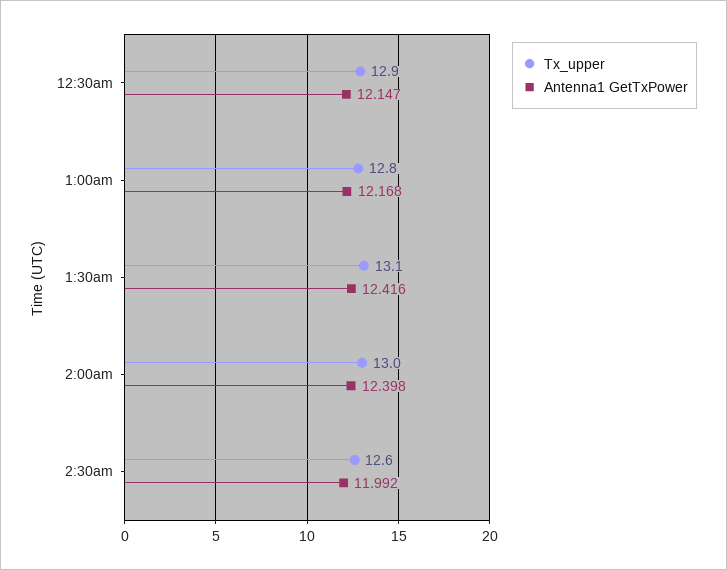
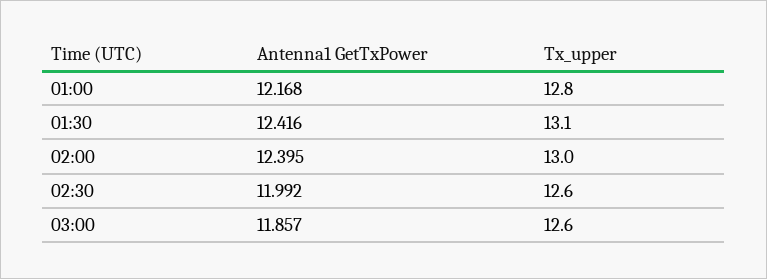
Tx_upper, 12:30am: 12.9 -> none
Antenna1 GetTxPower, 12:30am: 12.147 -> none
Antenna1 GetTxPower, 2:00am: 12.398 -> 12.395
Antenna1 GetTxPower, 03:00: none -> 11.857
Tx_upper, 03:00: none -> 12.6

